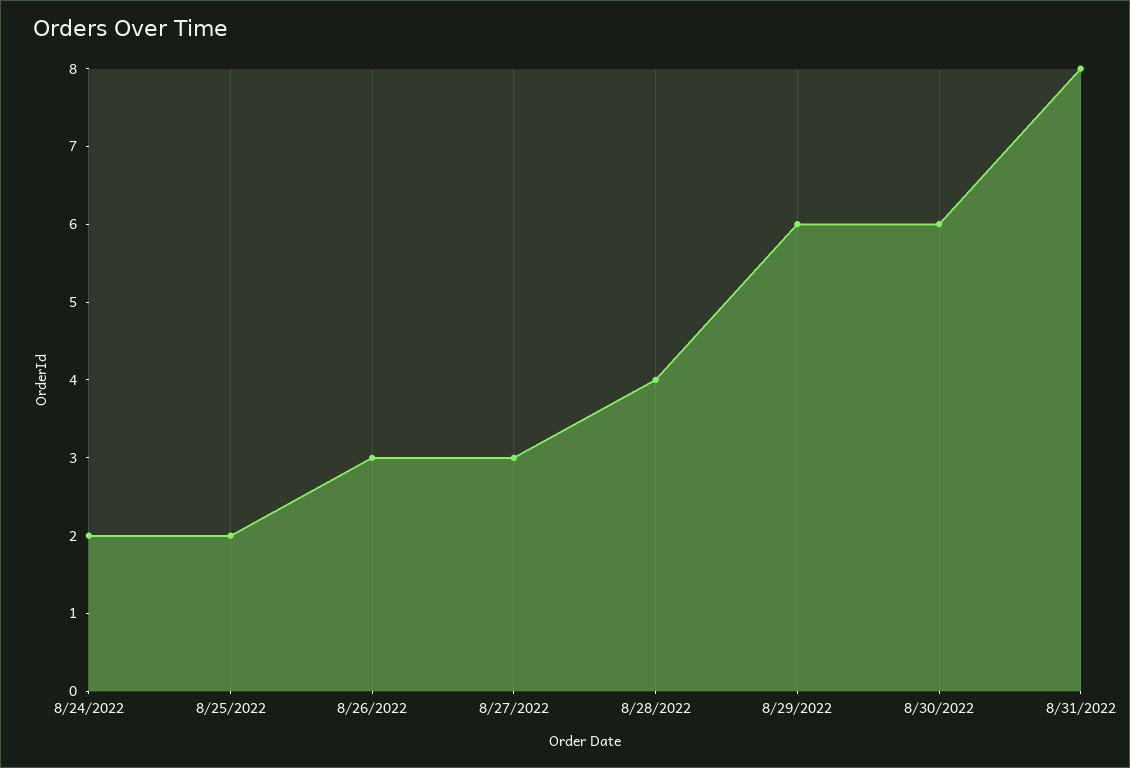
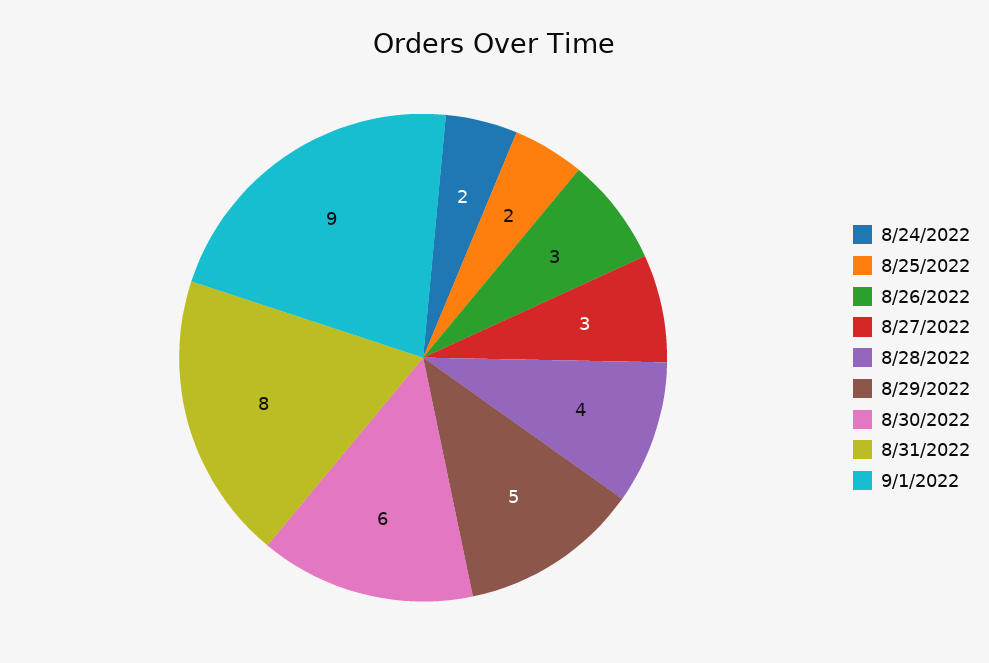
8/29/2022: 6 -> 5
9/1/2022: none -> 9

